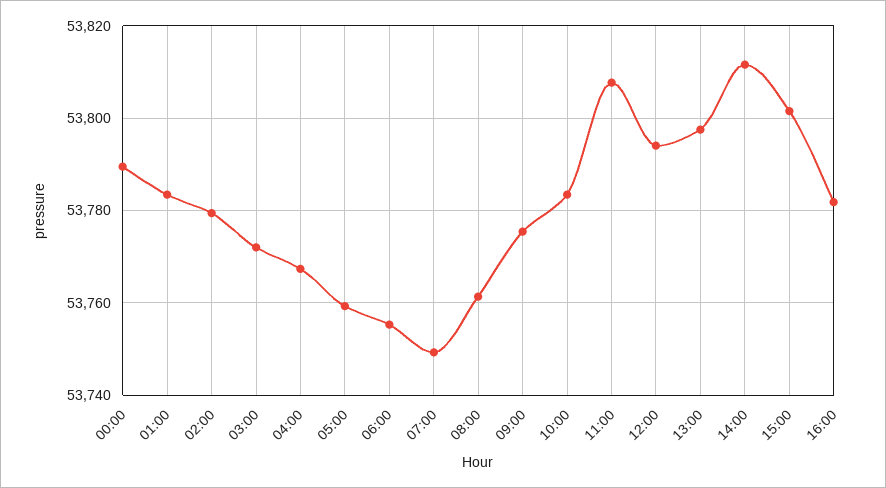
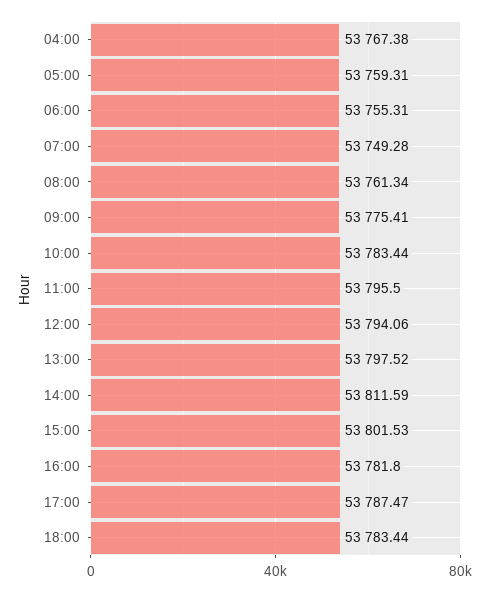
00:00: 53790 -> none
01:00: 53784 -> none
02:00: 53780 -> none
03:00: 53772 -> none
11:00: 53808 -> 53795.5
17:00: none -> 53787.47
18:00: none -> 53783.44

